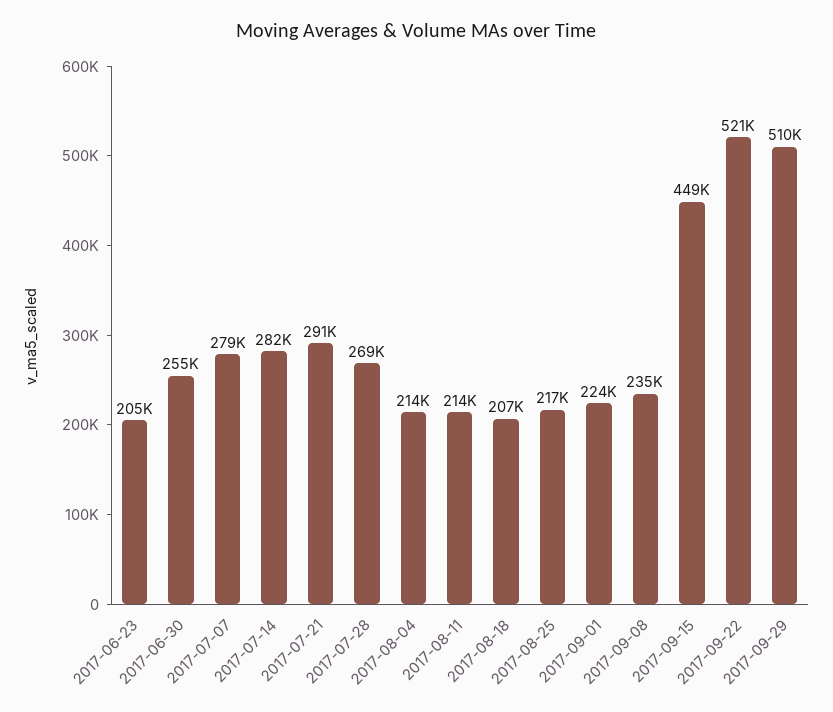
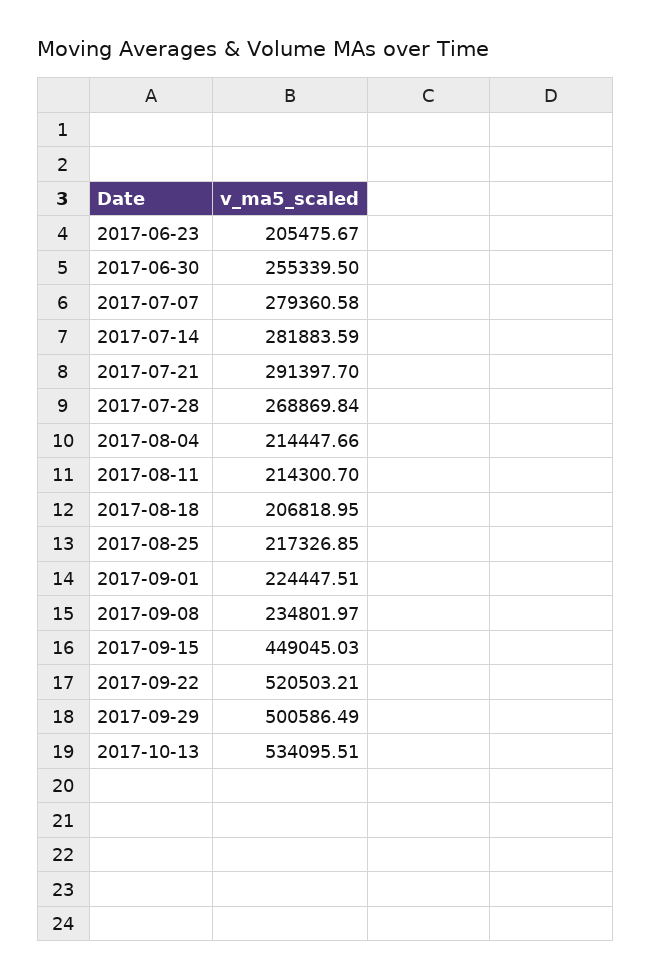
2017-09-29: 510000 -> 500586.49
2017-10-13: none -> 534095.51

